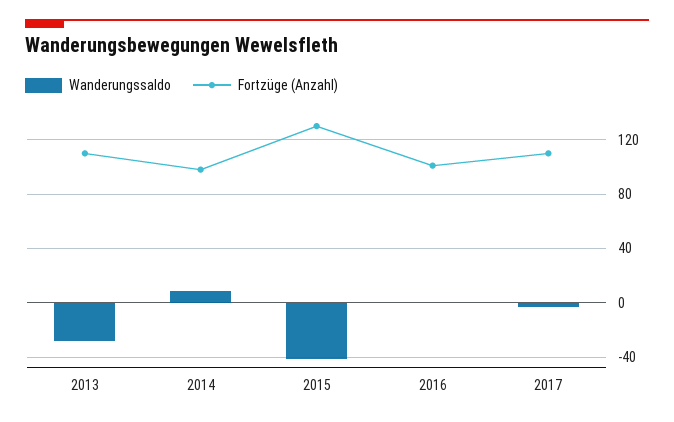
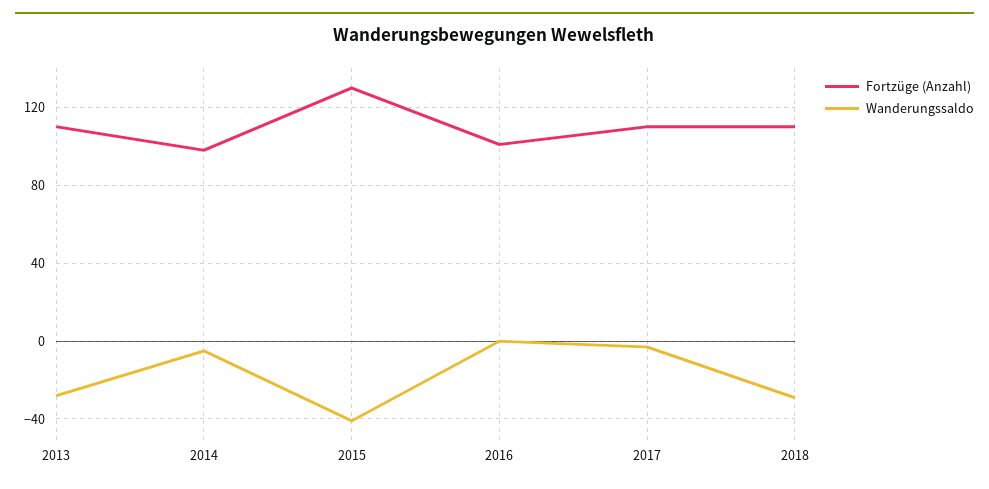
Wanderungssaldo, 2014: 10 -> -5
Fortzüge (Anzahl), 2018: none -> 110
Wanderungssaldo, 2018: none -> -30

